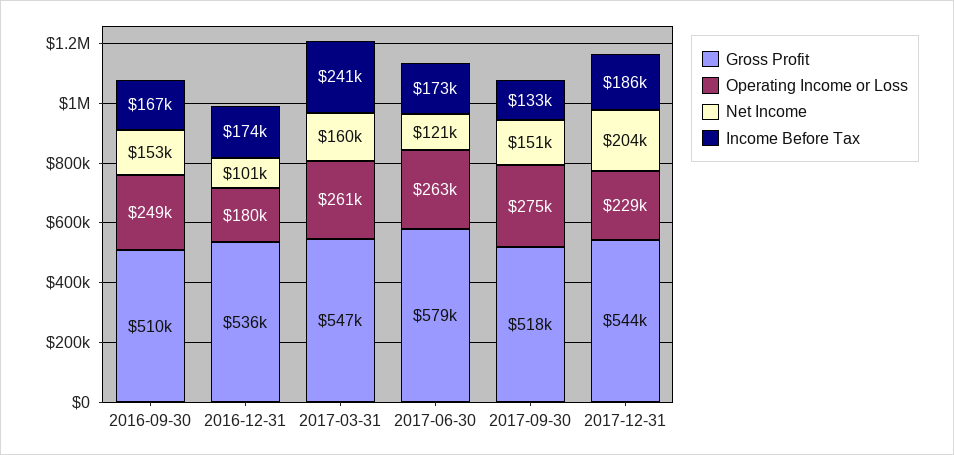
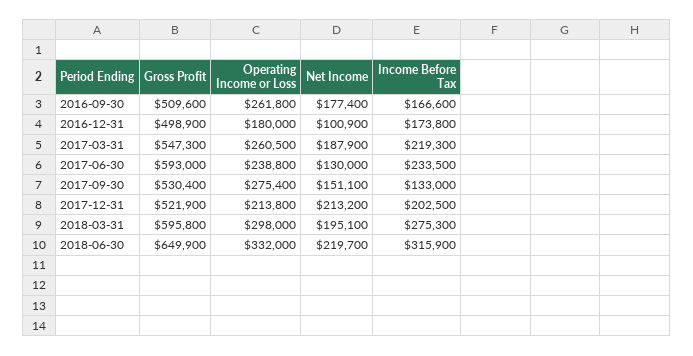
Operating Income or Loss, 2016-09-30: 249000 -> 261800
Net Income, 2016-09-30: 153000 -> 177400
Gross Profit, 2016-12-31: 536000 -> 498900
Net Income, 2017-03-31: 160000 -> 187900
Income Before Tax, 2017-03-31: 241000 -> 219300
Gross Profit, 2017-06-30: 579000 -> 593000
Operating Income or Loss, 2017-06-30: 263000 -> 238800
Net Income, 2017-06-30: 121000 -> 130000
Income Before Tax, 2017-06-30: 173000 -> 233500
Gross Profit, 2017-09-30: 518000 -> 530400
Gross Profit, 2017-12-31: 544000 -> 521900
Operating Income or Loss, 2017-12-31: 229000 -> 213800
Net Income, 2017-12-31: 204000 -> 213200
Income Before Tax, 2017-12-31: 186000 -> 202500
Gross Profit, 2018-03-31: none -> 595800
Operating Income or Loss, 2018-03-31: none -> 298000
Net Income, 2018-03-31: none -> 195100
Income Before Tax, 2018-03-31: none -> 275300
Gross Profit, 2018-06-30: none -> 649900
Operating Income or Loss, 2018-06-30: none -> 332000
Net Income, 2018-06-30: none -> 219700
Income Before Tax, 2018-06-30: none -> 315900

